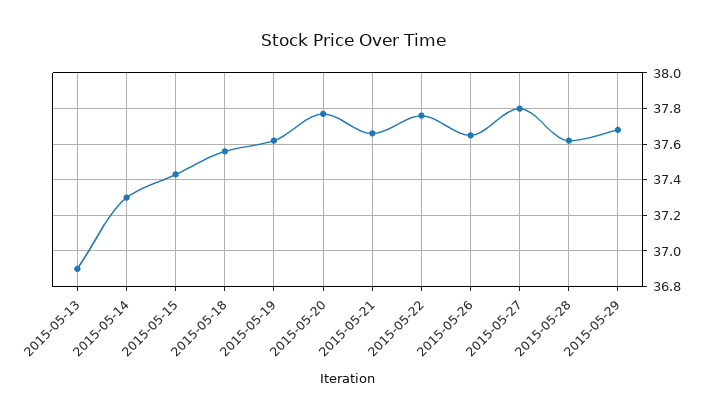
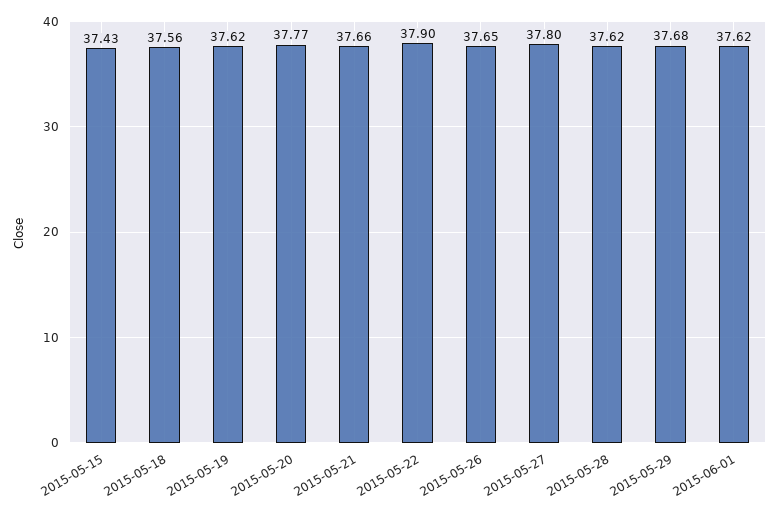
2015-05-13: 36.9 -> none
2015-05-14: 37.3 -> none
2015-05-22: 37.75 -> 37.9
2015-06-01: none -> 37.62

